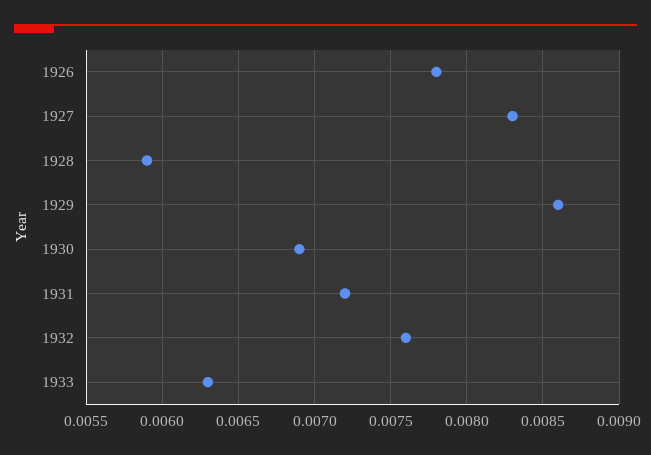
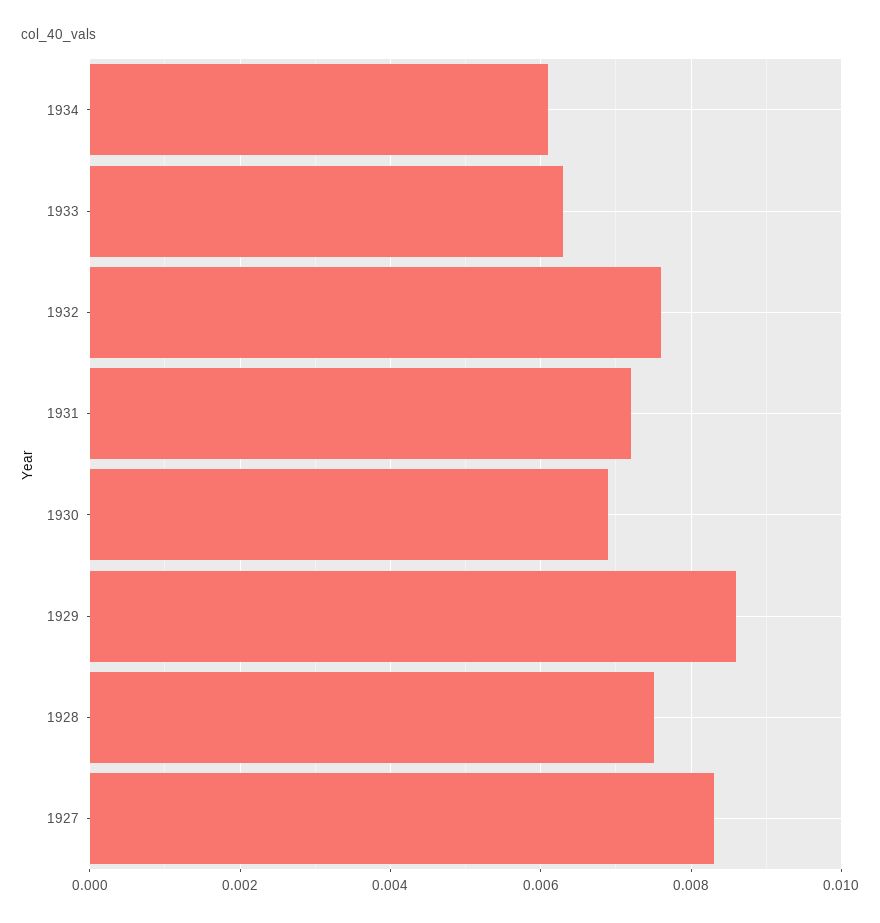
1926: 0.0078 -> none
1928: 0.0059 -> 0.0075
1934: none -> 0.006

